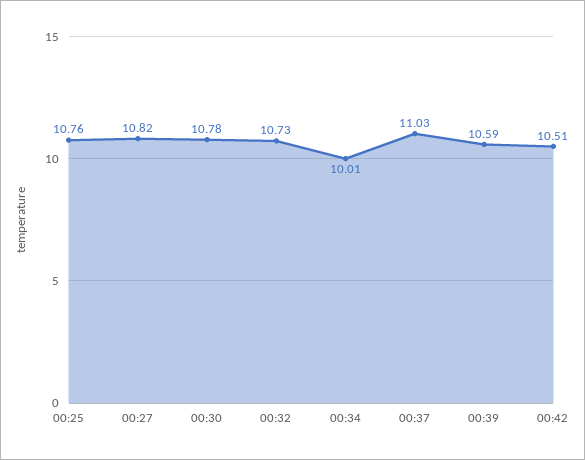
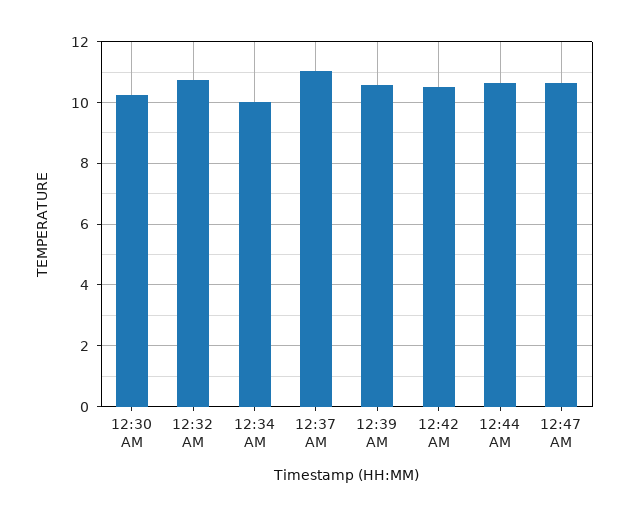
00:25: 10.76 -> none
00:27: 10.82 -> none
00:30: 10.78 -> 10.2
12:44 AM: none -> 10.6
12:47 AM: none -> 10.6

